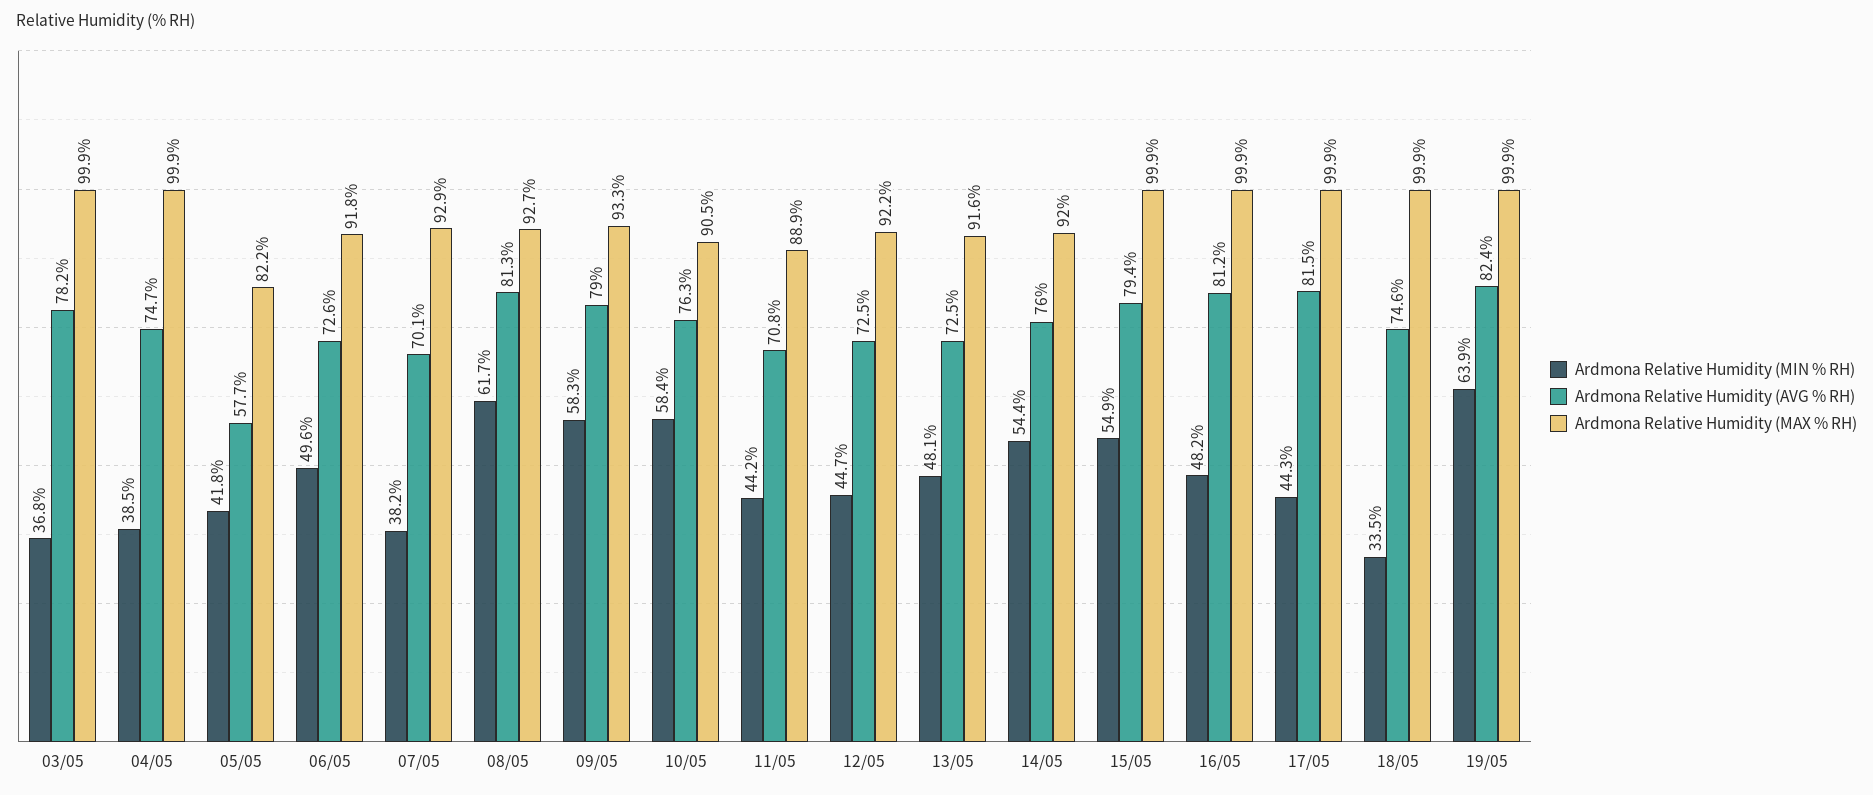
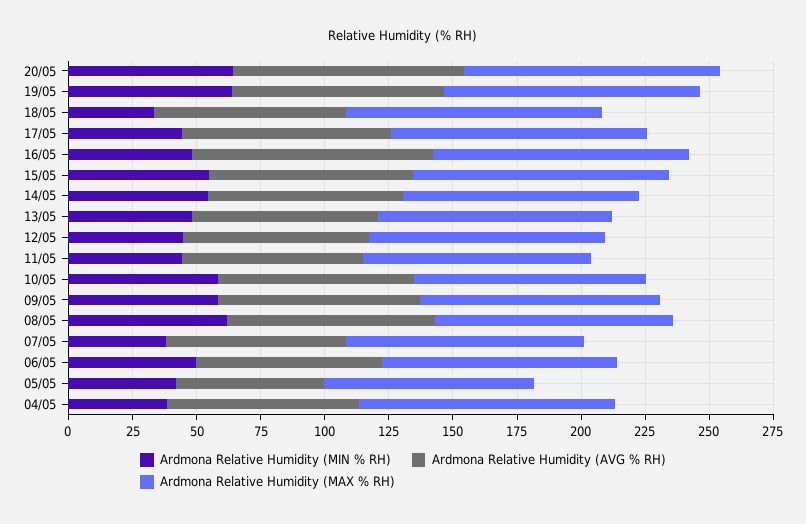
Ardmona Relative Humidity (MIN % RH), 03/05: 36.8 -> none
Ardmona Relative Humidity (AVG % RH), 03/05: 78.2 -> none
Ardmona Relative Humidity (MAX % RH), 03/05: 99.9 -> none
Ardmona Relative Humidity (AVG % RH), 16/05: 81.2 -> 95
Ardmona Relative Humidity (MIN % RH), 20/05: none -> 65
Ardmona Relative Humidity (AVG % RH), 20/05: none -> 90
Ardmona Relative Humidity (MAX % RH), 20/05: none -> 100

